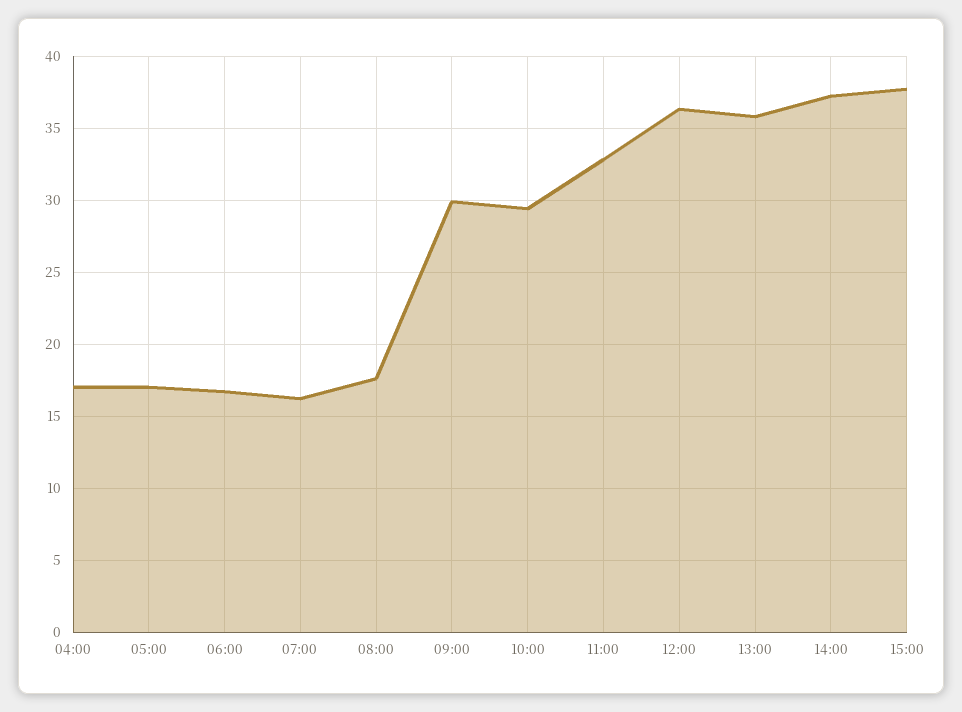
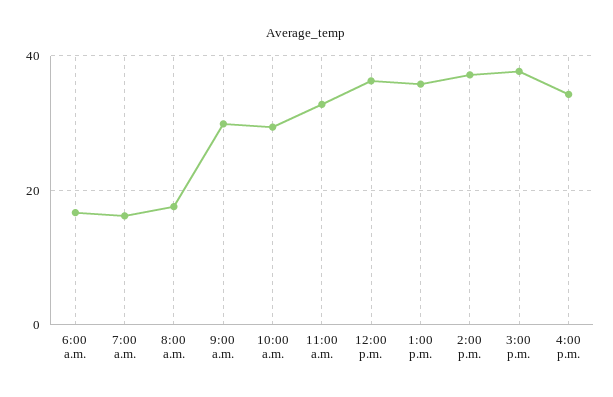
04:00: 17 -> none
05:00: 17 -> none
4:00 p.m.: none -> 34

